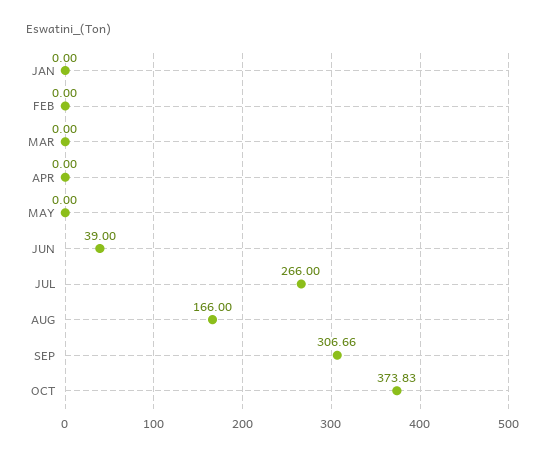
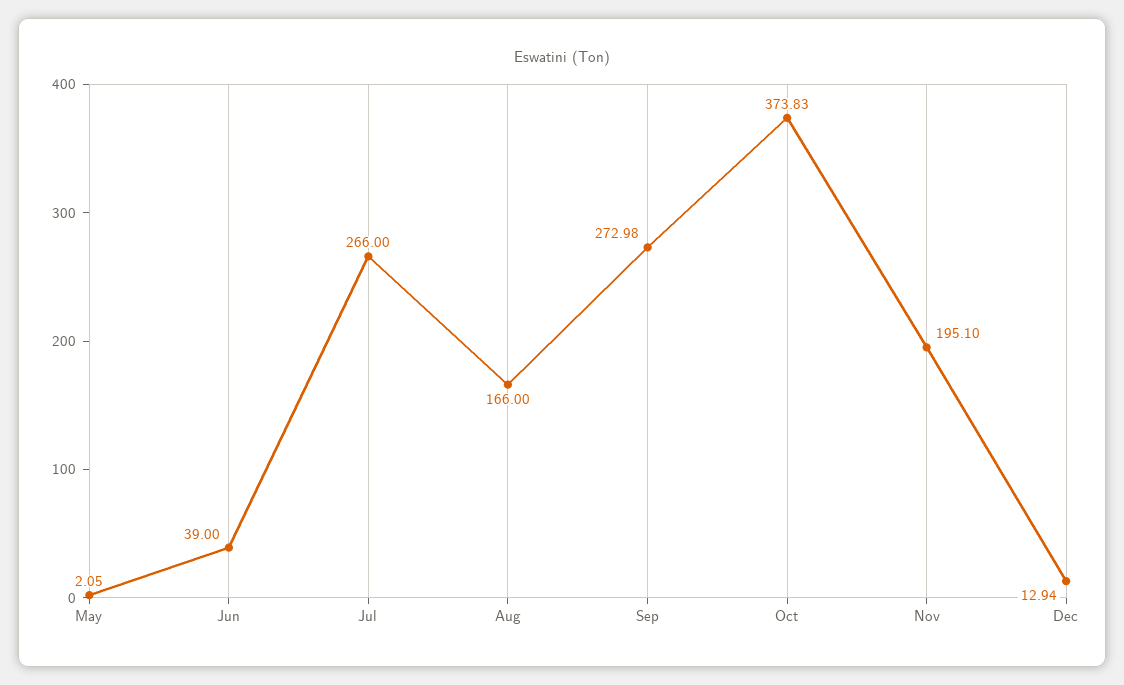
JAN: 0 -> none
FEB: 0 -> none
MAR: 0 -> none
APR: 0 -> none
MAY: 0 -> 2.05
SEP: 306.66 -> 272.98
Nov: none -> 195.1
Dec: none -> 12.94

